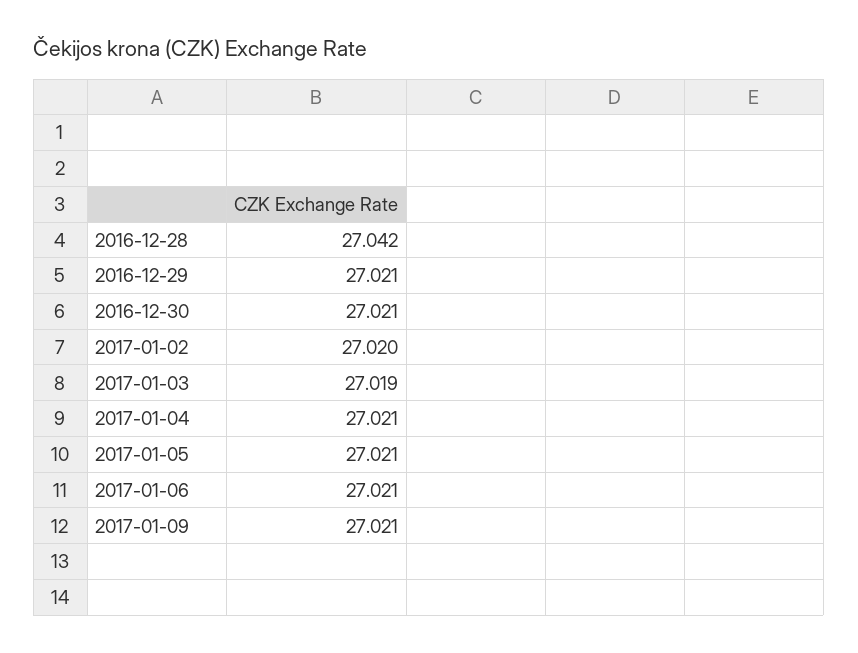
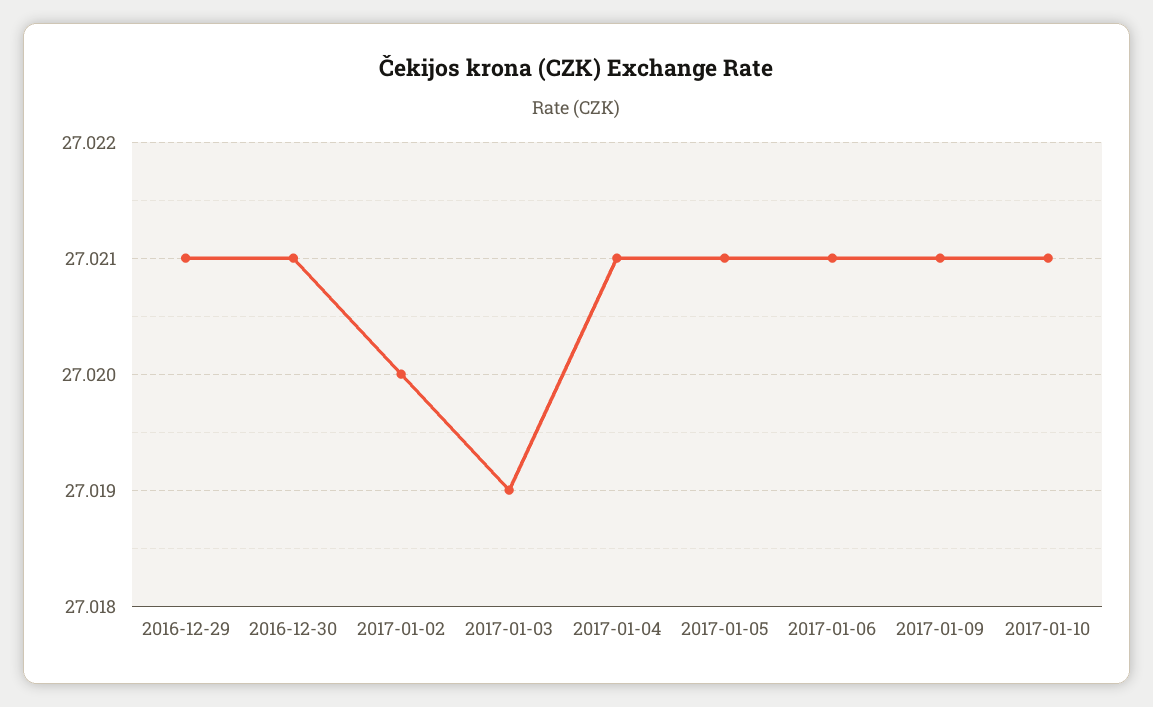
2016-12-28: 27.042 -> none
2017-01-10: none -> 27.021

